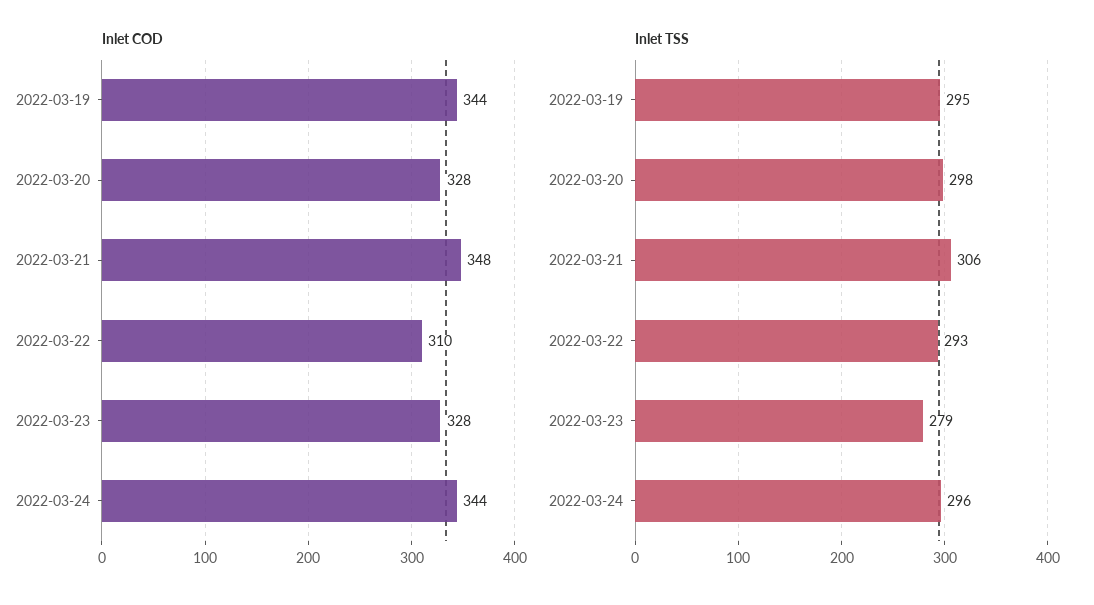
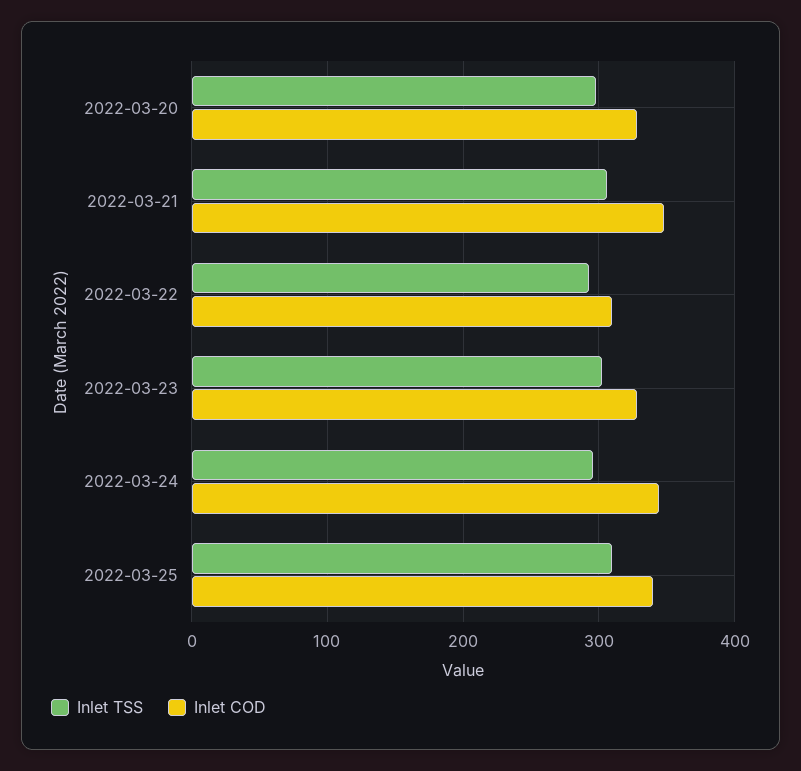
Inlet COD, 2022-03-19: 344 -> none
Inlet TSS, 2022-03-19: 295 -> none
Inlet TSS, 2022-03-23: 279 -> 300
Inlet TSS, 2022-03-25: none -> 310
Inlet COD, 2022-03-25: none -> 340

